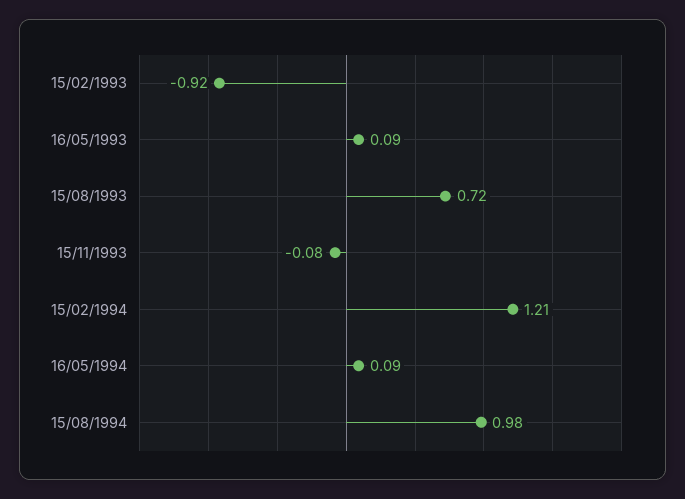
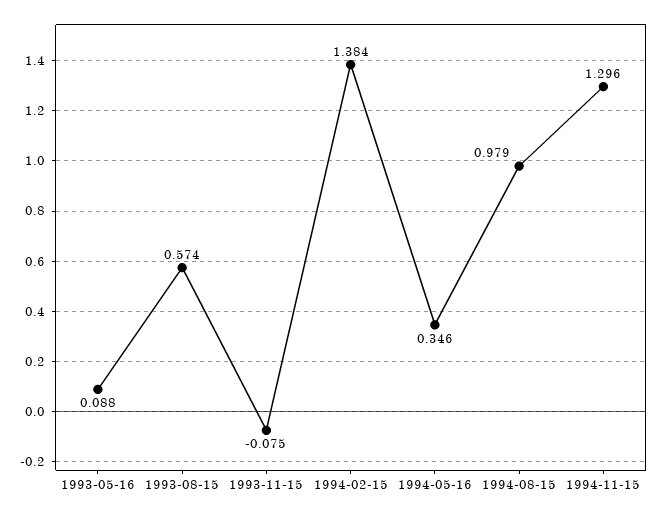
15/02/1993: -0.92 -> none
15/08/1993: 0.72 -> 0.574
15/02/1994: 1.21 -> 1.384
16/05/1994: 0.09 -> 0.346
1994-11-15: none -> 1.296

